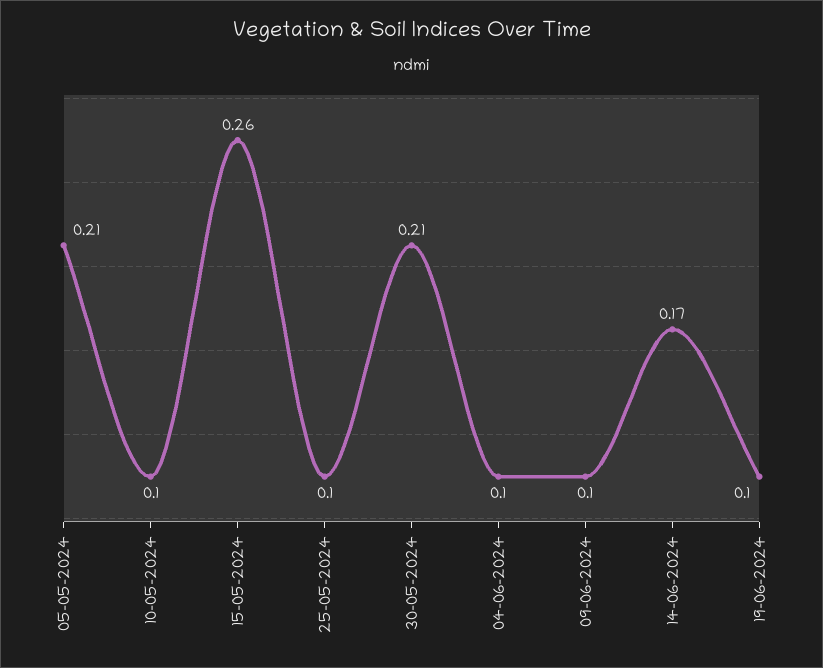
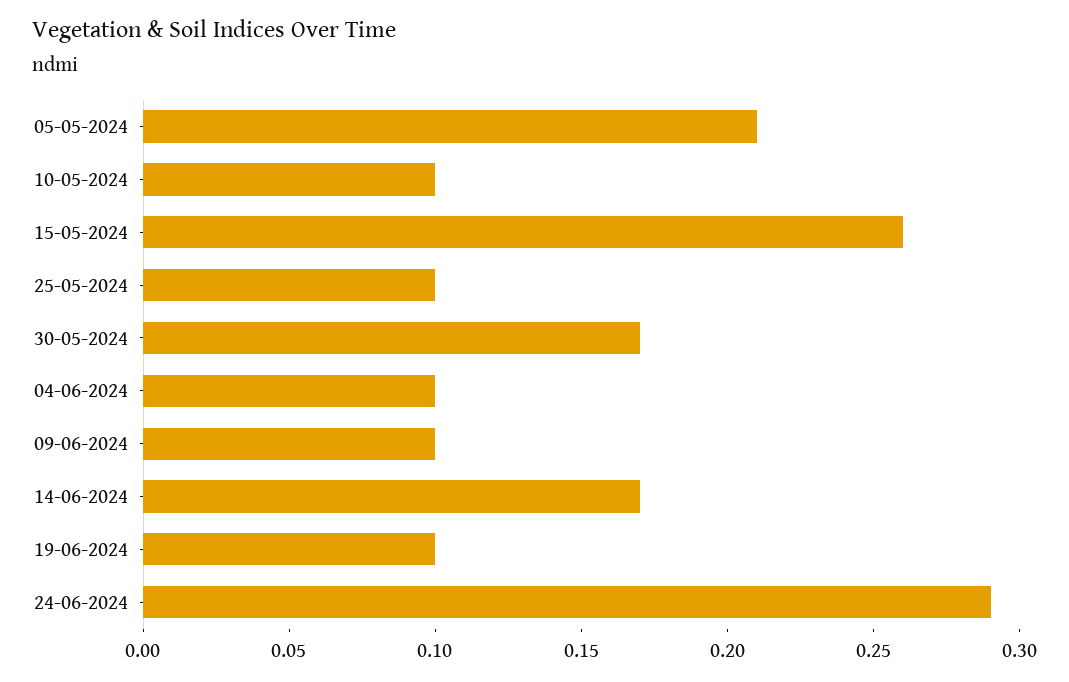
30-05-2024: 0.21 -> 0.17
24-06-2024: none -> 0.29

